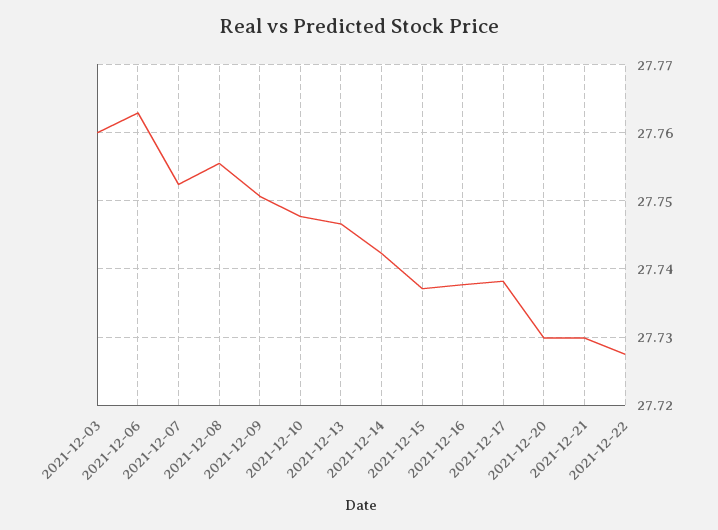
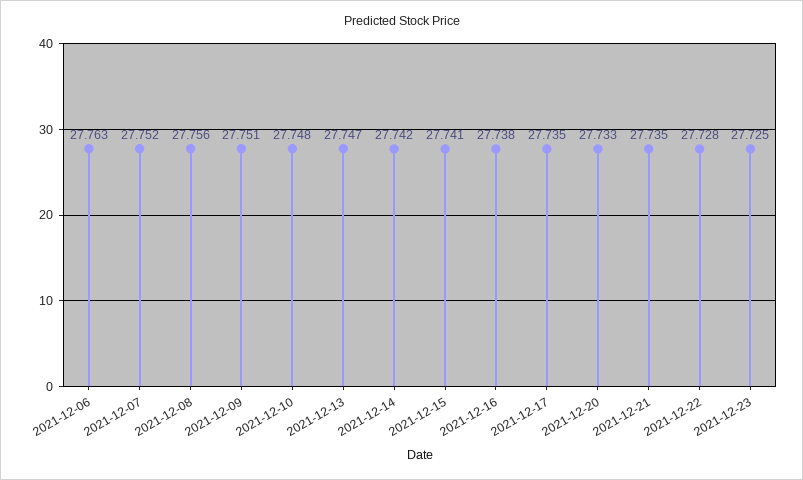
2021-12-03: 27.76 -> none
2021-12-15: 27.737 -> 27.741
2021-12-17: 27.738 -> 27.735
2021-12-20: 27.73 -> 27.733
2021-12-21: 27.73 -> 27.735
2021-12-23: none -> 27.725

